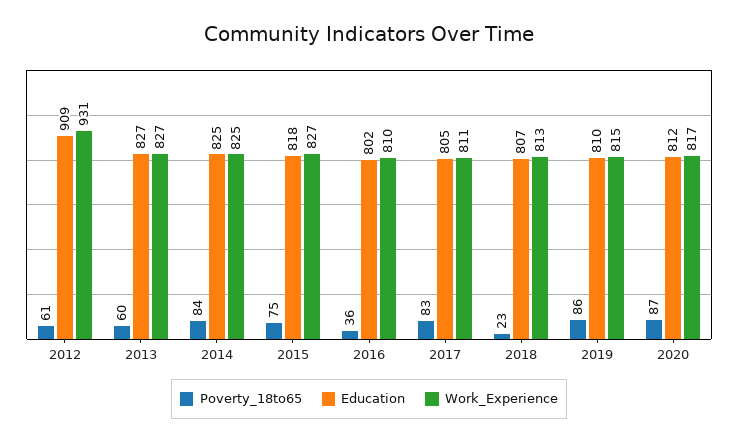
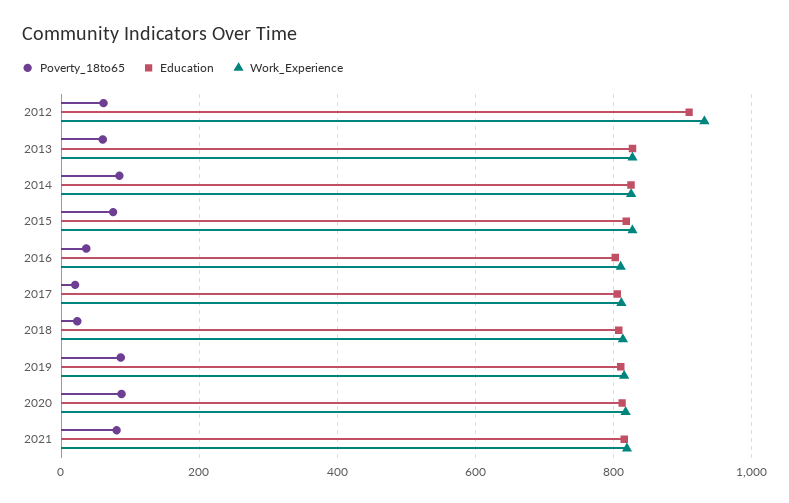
Poverty_18to65, 2017: 83 -> 20
Poverty_18to65, 2021: none -> 80
Education, 2021: none -> 820
Work_Experience, 2021: none -> 820

